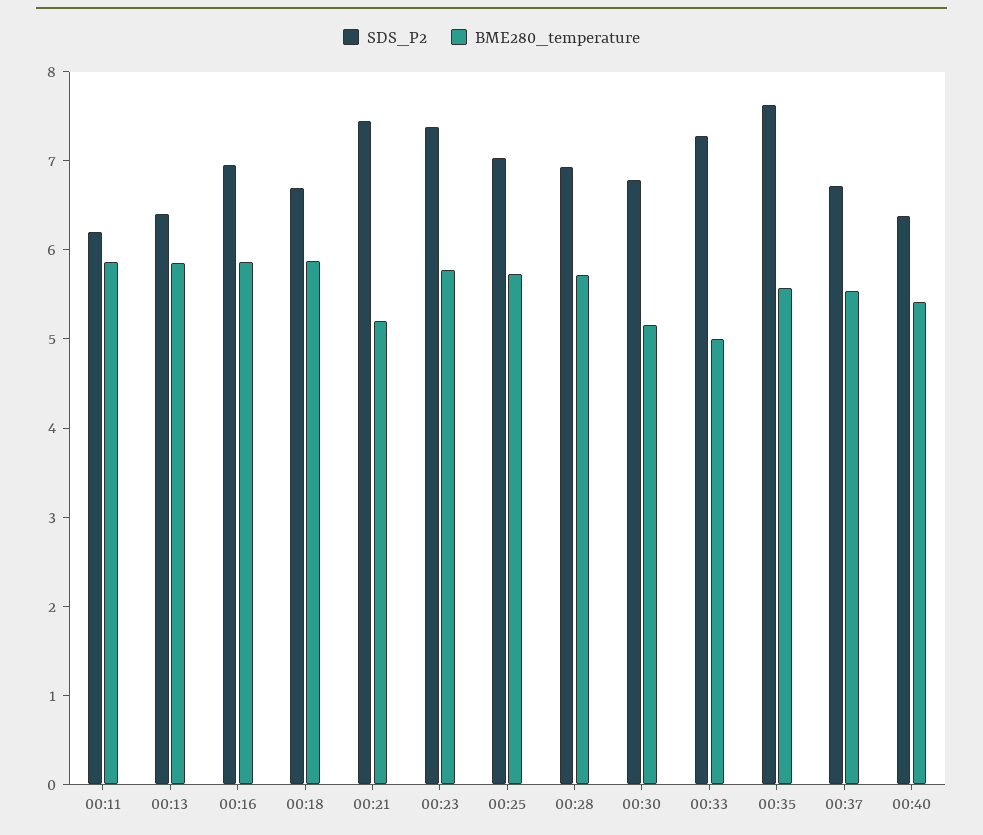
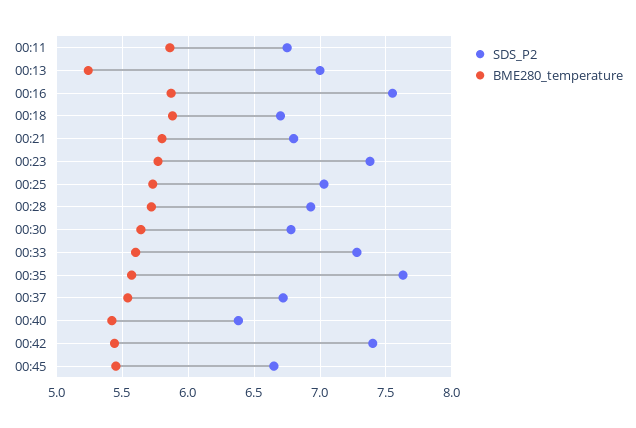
SDS_P2, 00:11: 6.2 -> 6.75
SDS_P2, 00:13: 6.4 -> 7
BME280_temperature, 00:13: 5.8 -> 5.25
SDS_P2, 00:16: 7 -> 7.55
SDS_P2, 00:21: 7.4 -> 6.8
BME280_temperature, 00:21: 5.2 -> 5.8
BME280_temperature, 00:30: 5.2 -> 5.65
BME280_temperature, 00:33: 5 -> 5.6
SDS_P2, 00:42: none -> 7.4
BME280_temperature, 00:42: none -> 5.45
SDS_P2, 00:45: none -> 6.65
BME280_temperature, 00:45: none -> 5.45

